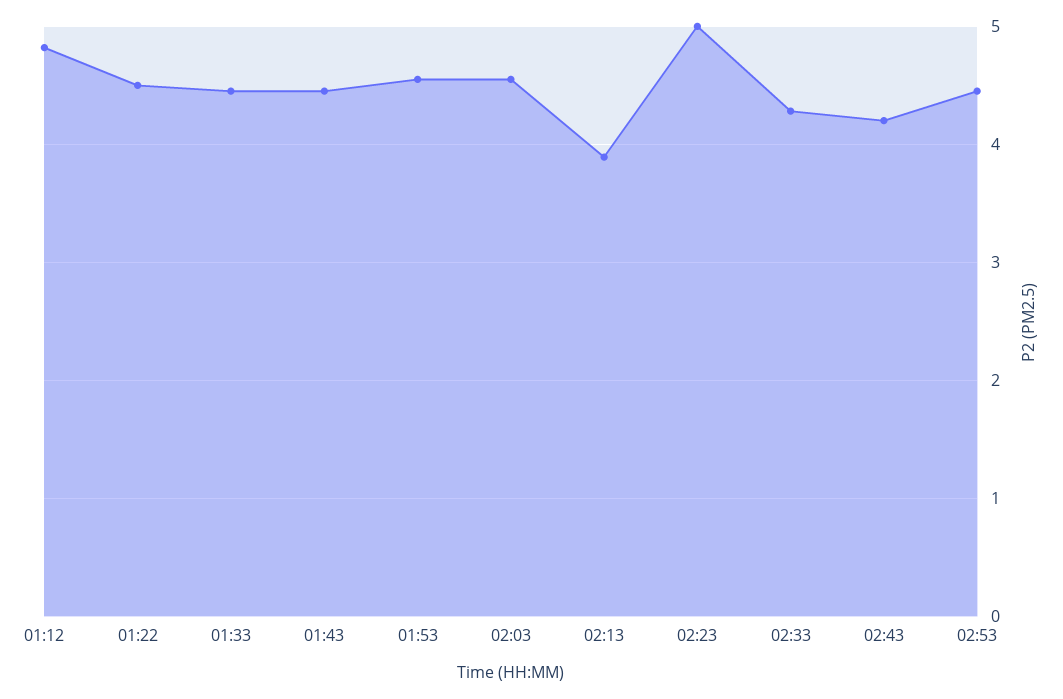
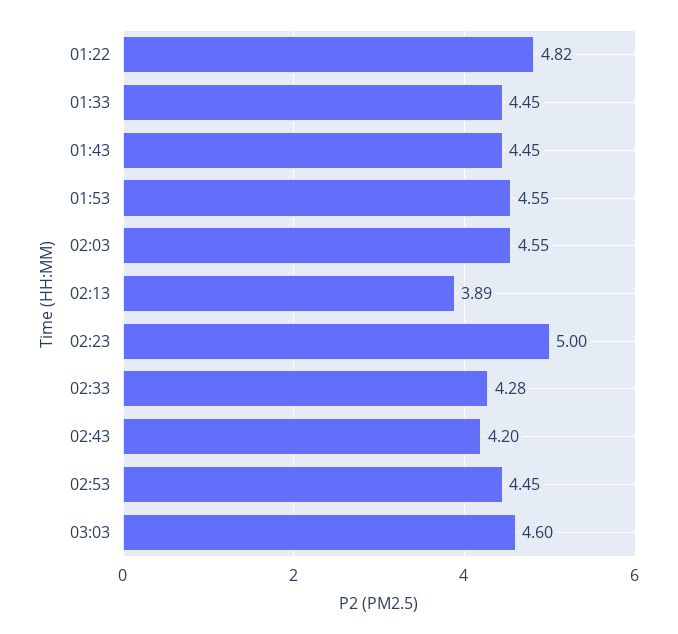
01:12: 4.8 -> none
01:22: 4.5 -> 4.82
03:03: none -> 4.6

